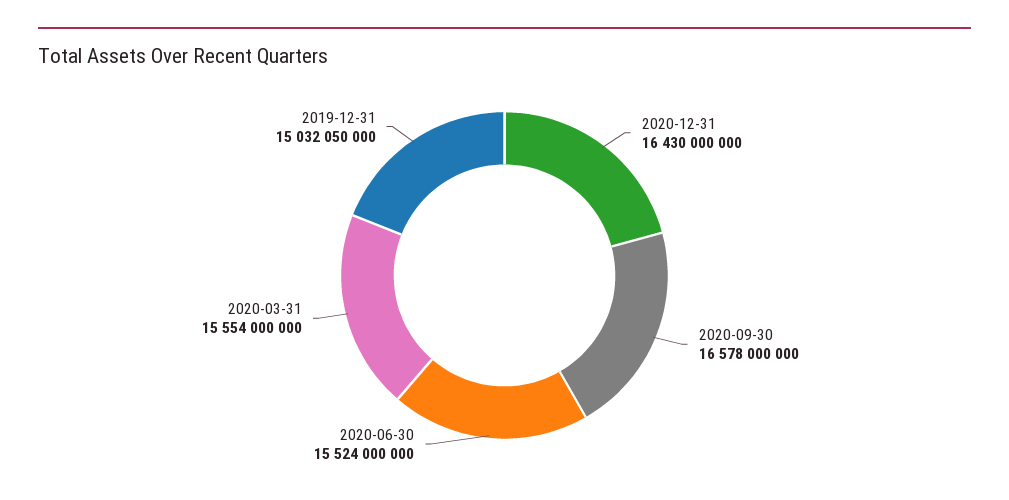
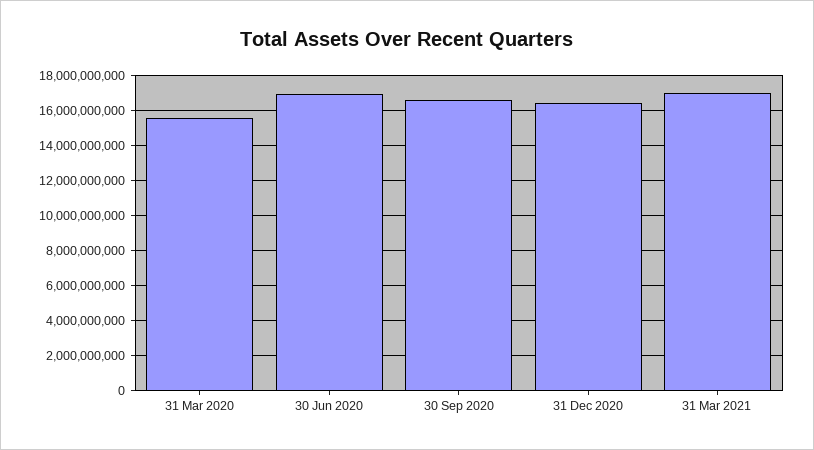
2020-06-30: 15524000000 -> 17000000000
2019-12-31: 15032050000 -> none
31 Mar 2021: none -> 17000000000

